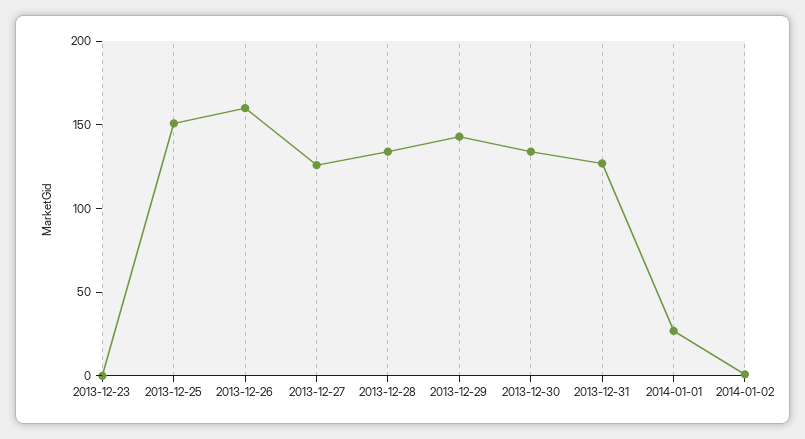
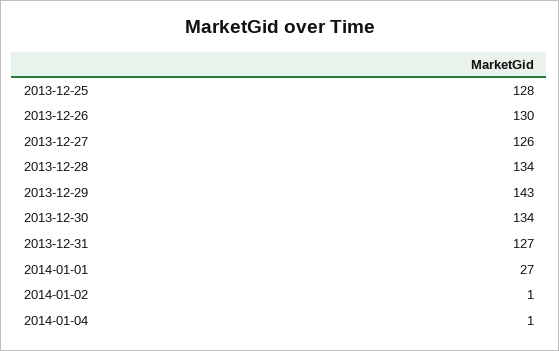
2013-12-23: 0 -> none
2013-12-25: 150 -> 128
2013-12-26: 160 -> 130
2014-01-04: none -> 1

